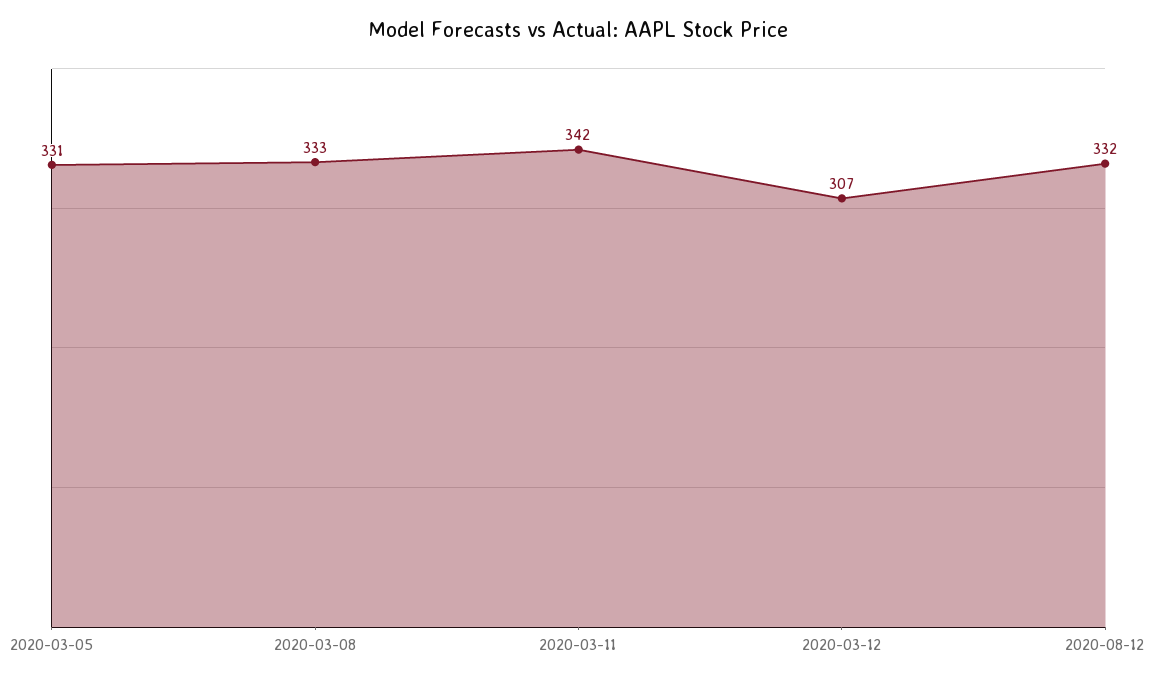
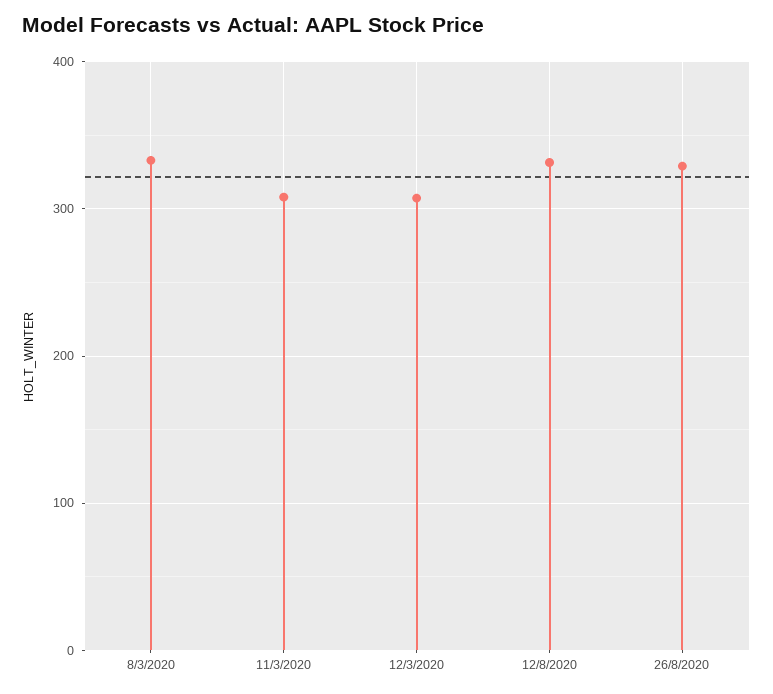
2020-03-05: 331 -> none
2020-03-11: 342 -> 310
26/8/2020: none -> 330

